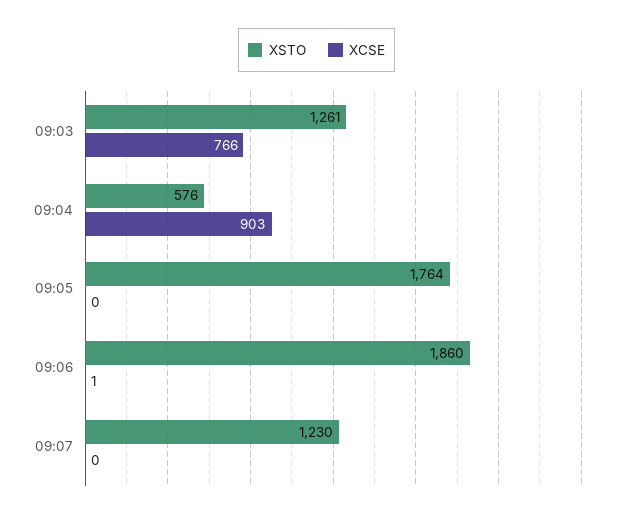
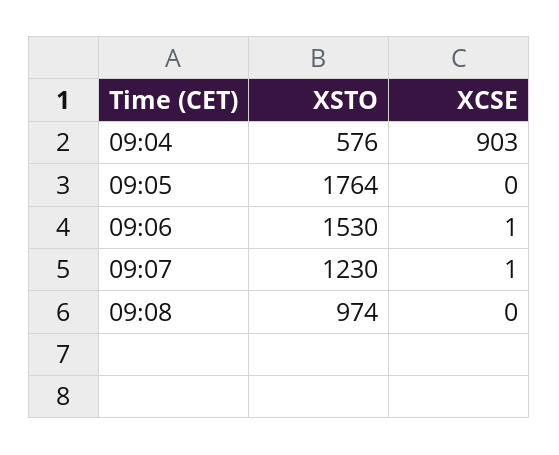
XSTO, 09:03: 1261 -> none
XCSE, 09:03: 766 -> none
XSTO, 09:06: 1860 -> 1530
XCSE, 09:07: 0 -> 1
XSTO, 09:08: none -> 974
XCSE, 09:08: none -> 0

